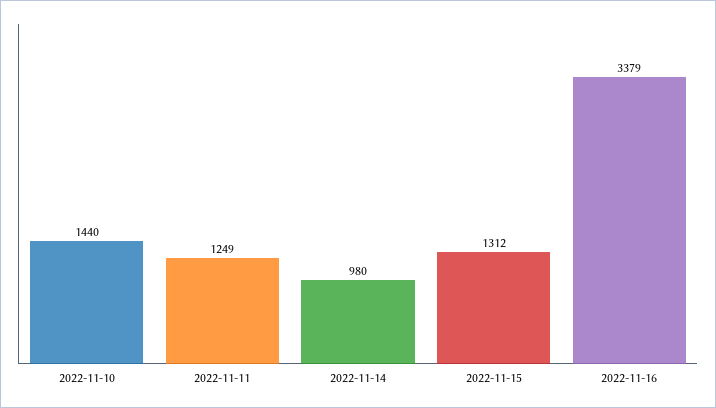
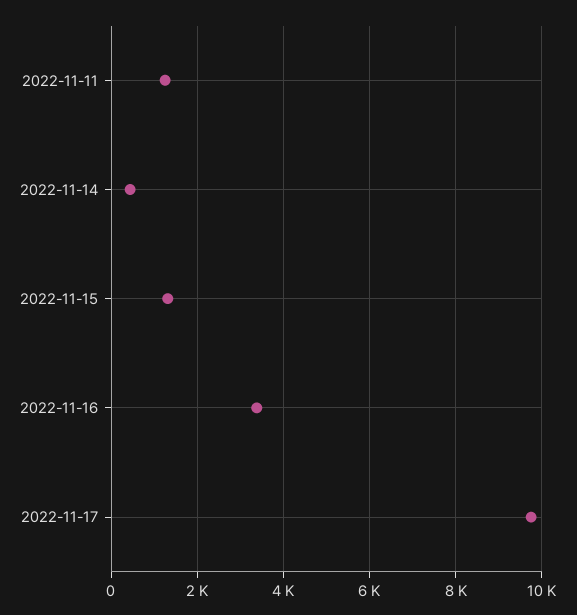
2022-11-10: 1440 -> none
2022-11-14: 980 -> 400
2022-11-17: none -> 9800

